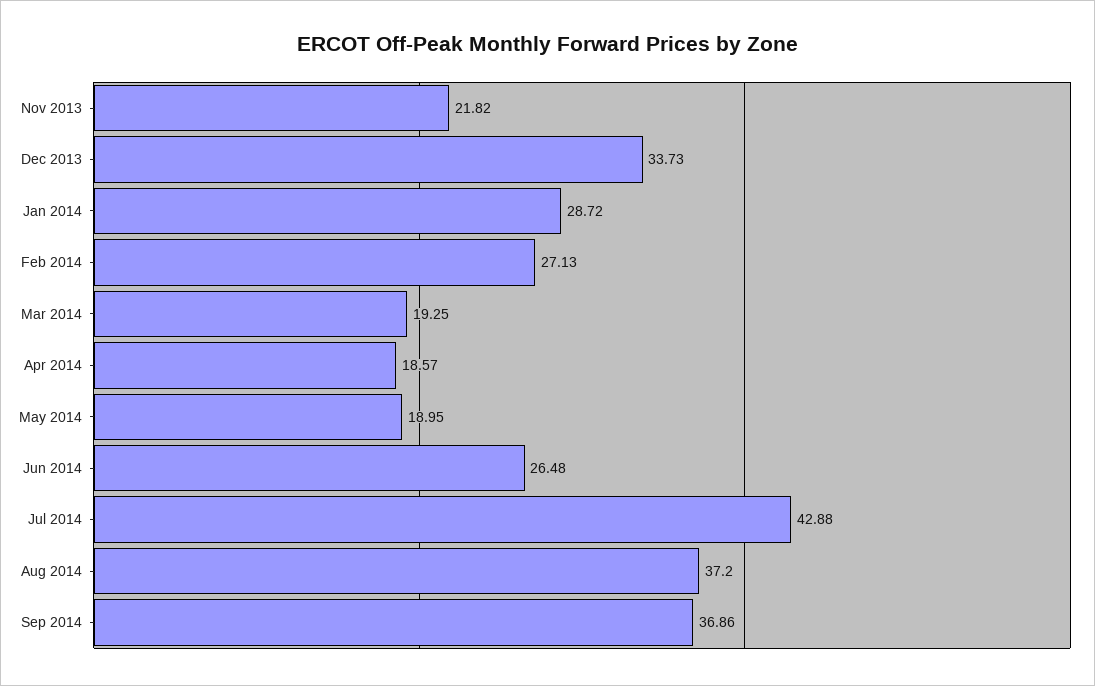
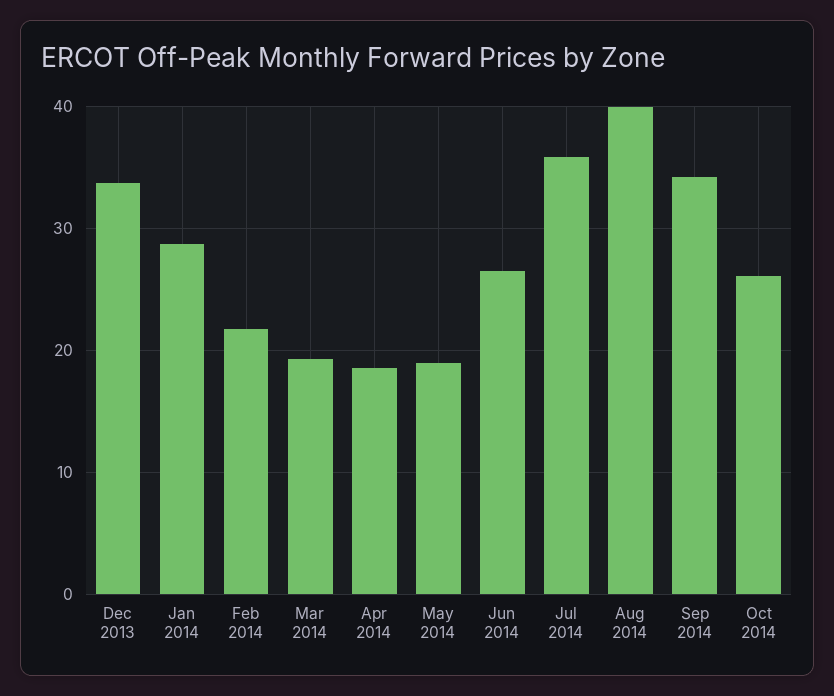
Nov 2013: 21.82 -> none
Feb 2014: 27.13 -> 22
Jul 2014: 42.88 -> 36
Aug 2014: 37.2 -> 40
Sep 2014: 36.86 -> 34
Oct 2014: none -> 26

